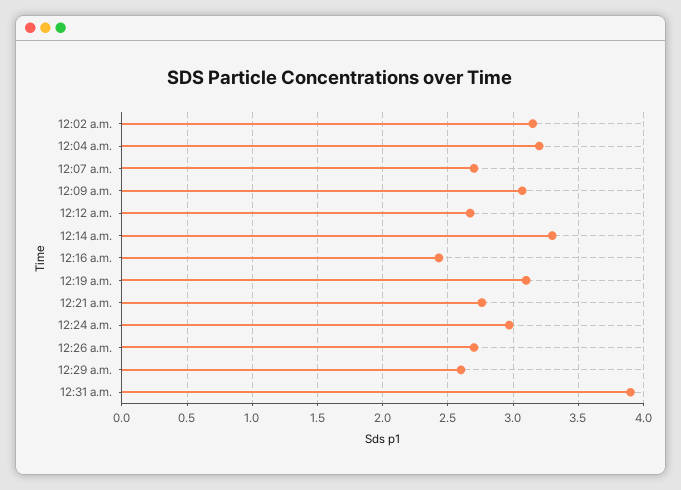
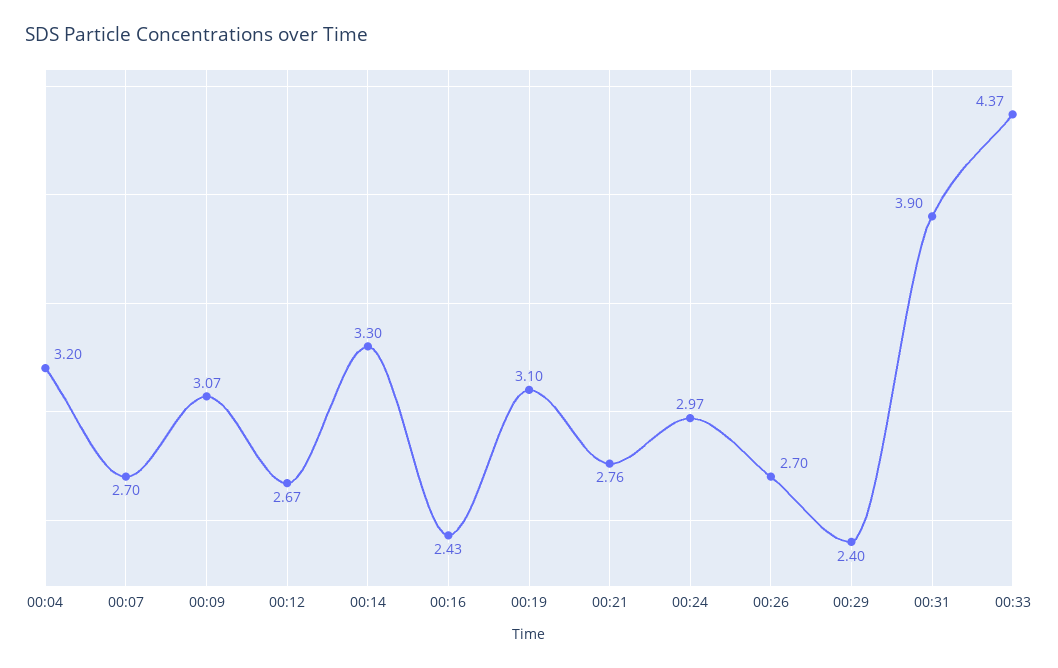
12:02 a.m.: 3.15 -> none
12:29 a.m.: 2.6 -> 2.4
00:33: none -> 4.37

